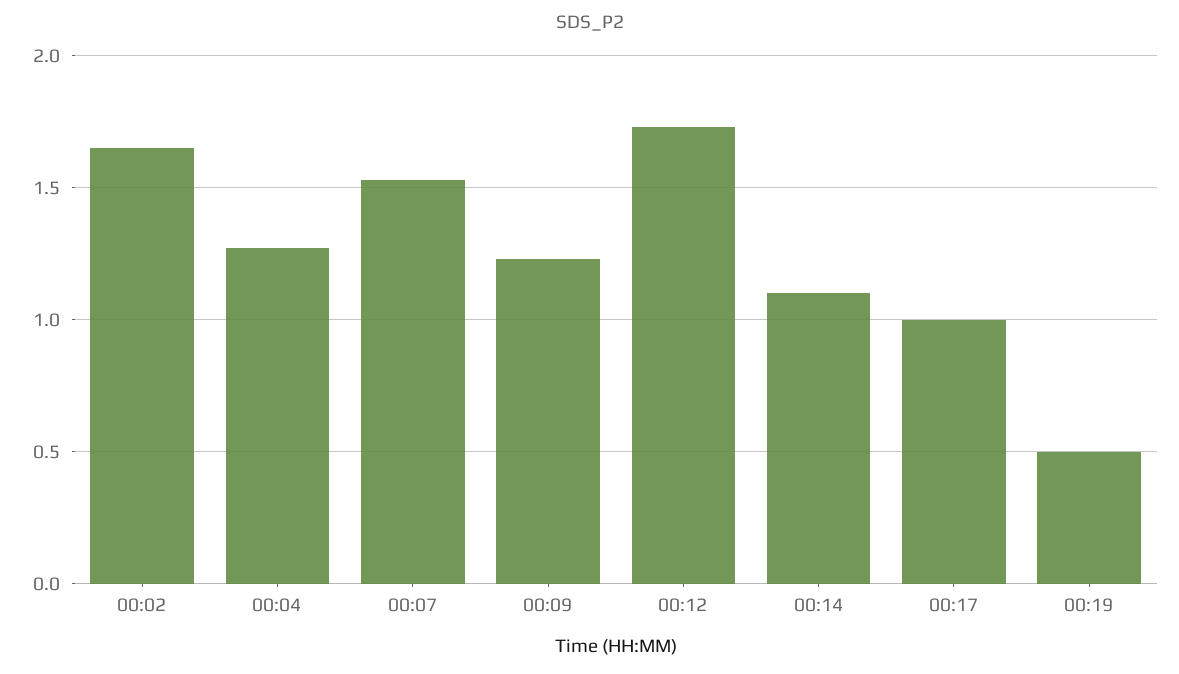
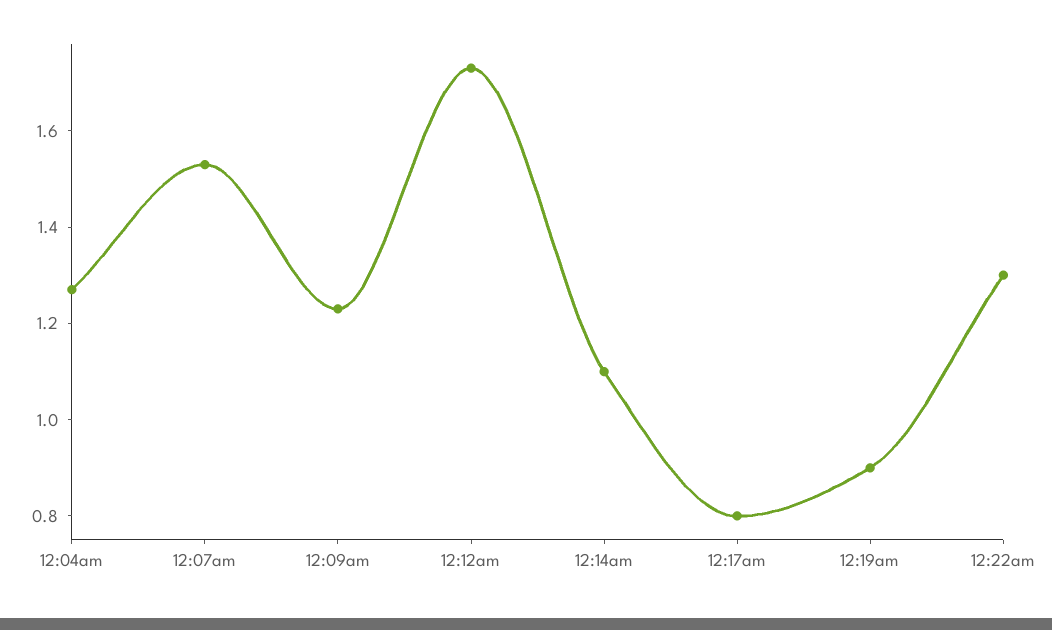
00:02: 1.65 -> none
00:17: 1 -> 0.8
00:19: 0.5 -> 0.9
12:22am: none -> 1.3

